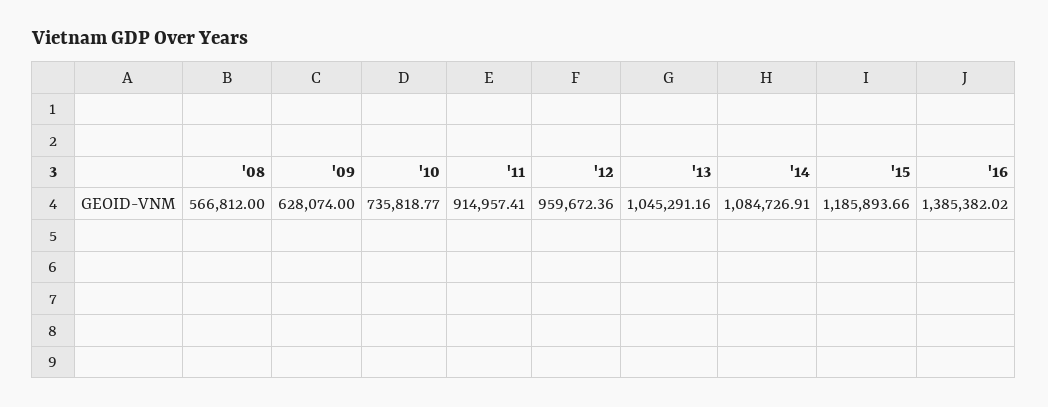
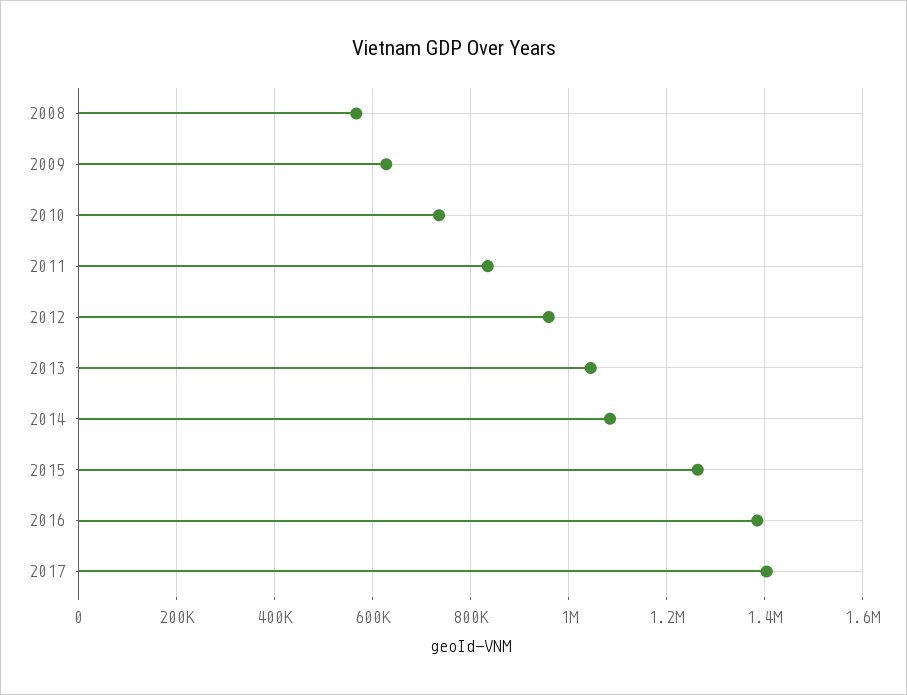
'11: 914957.41 -> 840000
'15: 1185893.66 -> 1260000
2017: none -> 1400000

